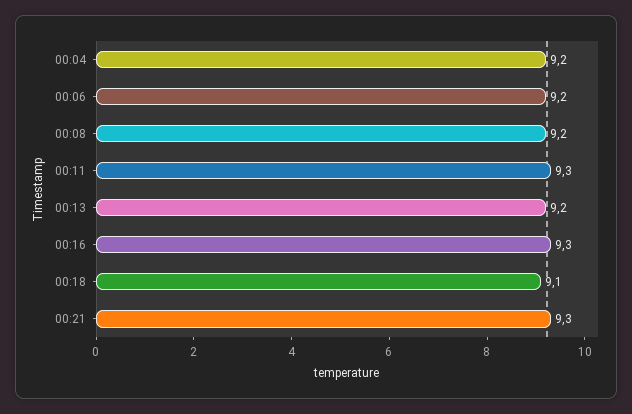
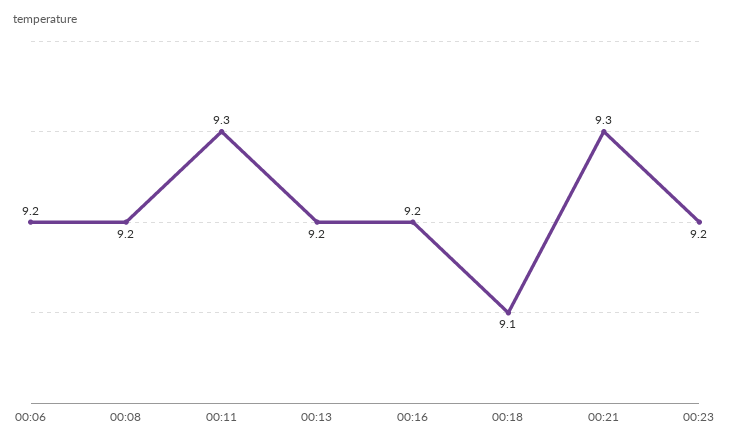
00:04: 9.2 -> none
00:16: 9.3 -> 9.2
00:23: none -> 9.2

